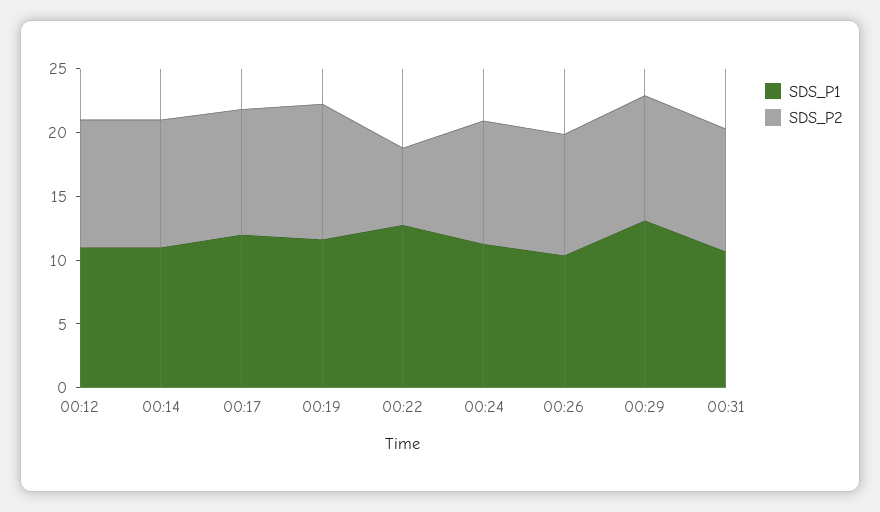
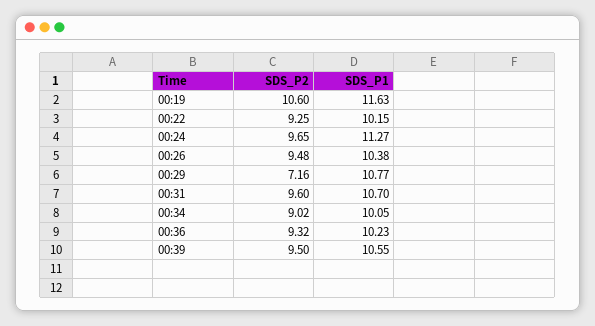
SDS_P1, 00:12: 11 -> none
SDS_P2, 00:12: 10 -> none
SDS_P1, 00:14: 11 -> none
SDS_P2, 00:14: 10 -> none
SDS_P1, 00:17: 12 -> none
SDS_P2, 00:17: 10 -> none
SDS_P1, 00:22: 13 -> 10.15
SDS_P2, 00:22: 6 -> 9.25
SDS_P1, 00:29: 13 -> 10.77
SDS_P2, 00:29: 10 -> 7.16
SDS_P2, 00:34: none -> 9.02
SDS_P1, 00:34: none -> 10.05
SDS_P2, 00:36: none -> 9.32
SDS_P1, 00:36: none -> 10.23
SDS_P2, 00:39: none -> 9.5
SDS_P1, 00:39: none -> 10.55

